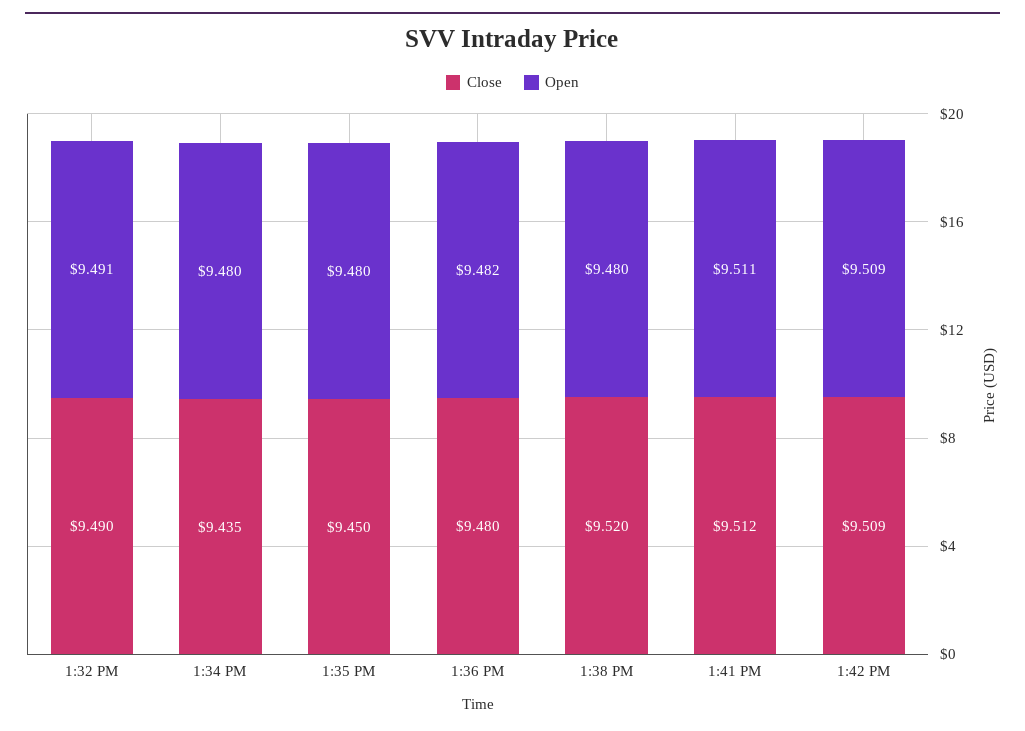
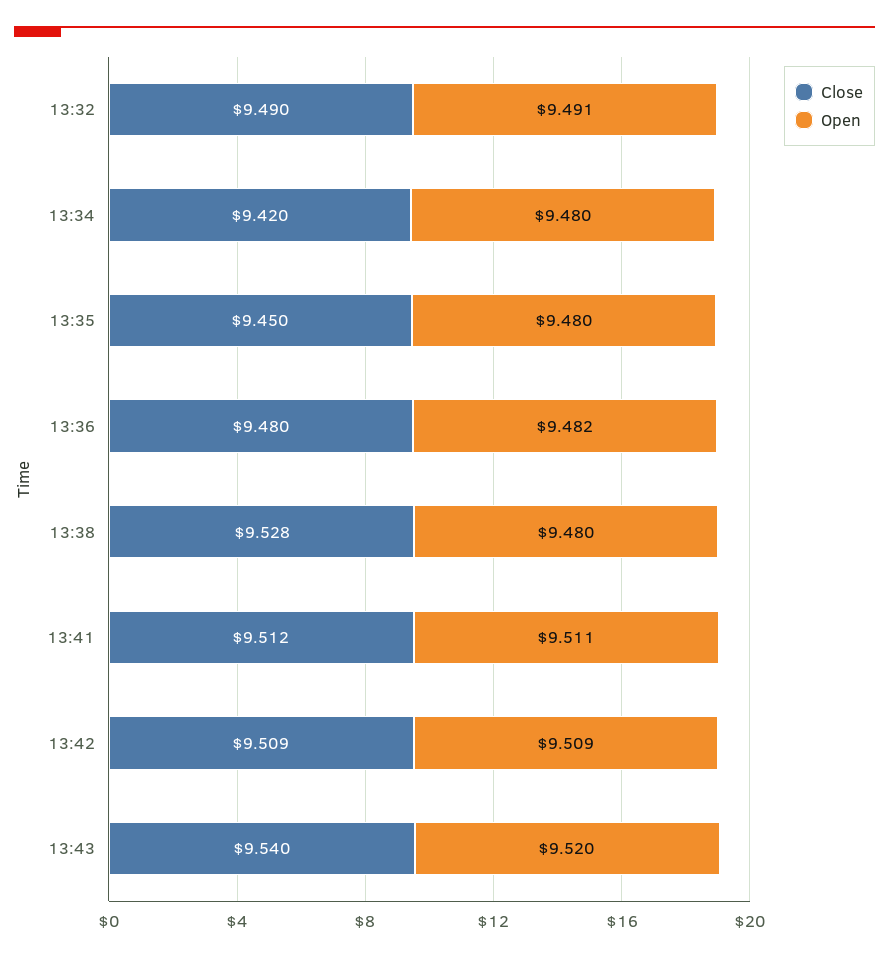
Close, 1:34 PM: 9.435 -> 9.42
Close, 1:38 PM: 9.52 -> 9.528
Close, 13:43: none -> 9.54
Open, 13:43: none -> 9.52

